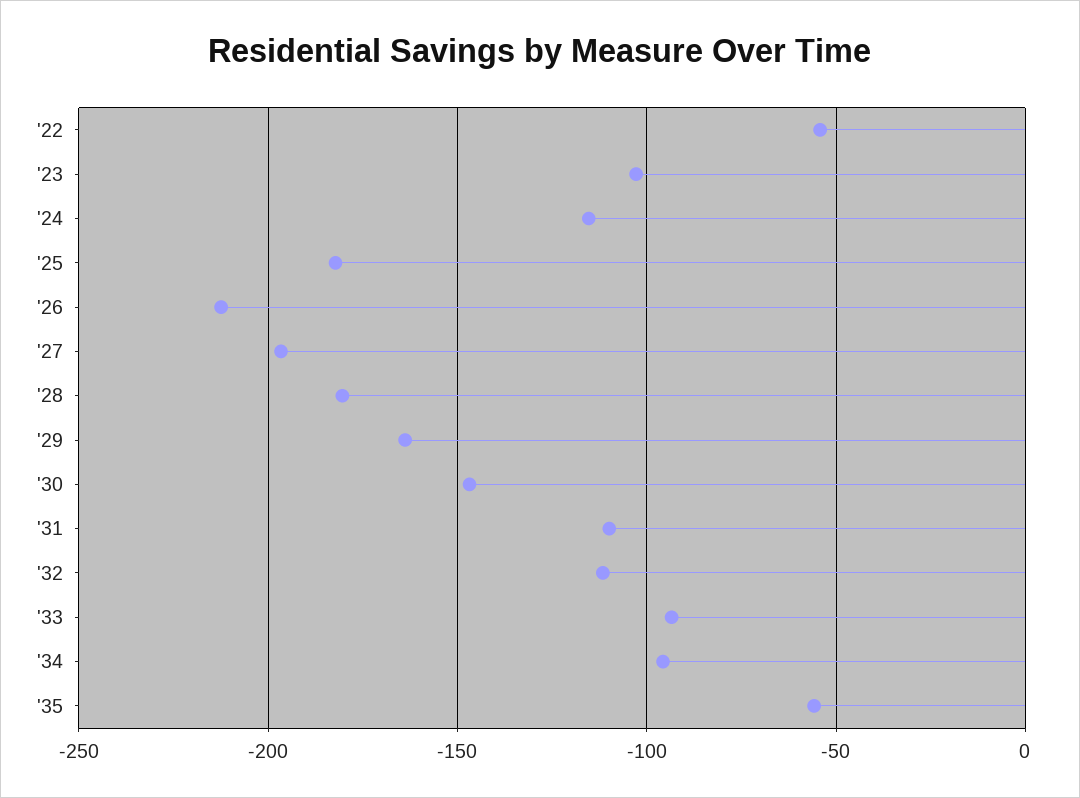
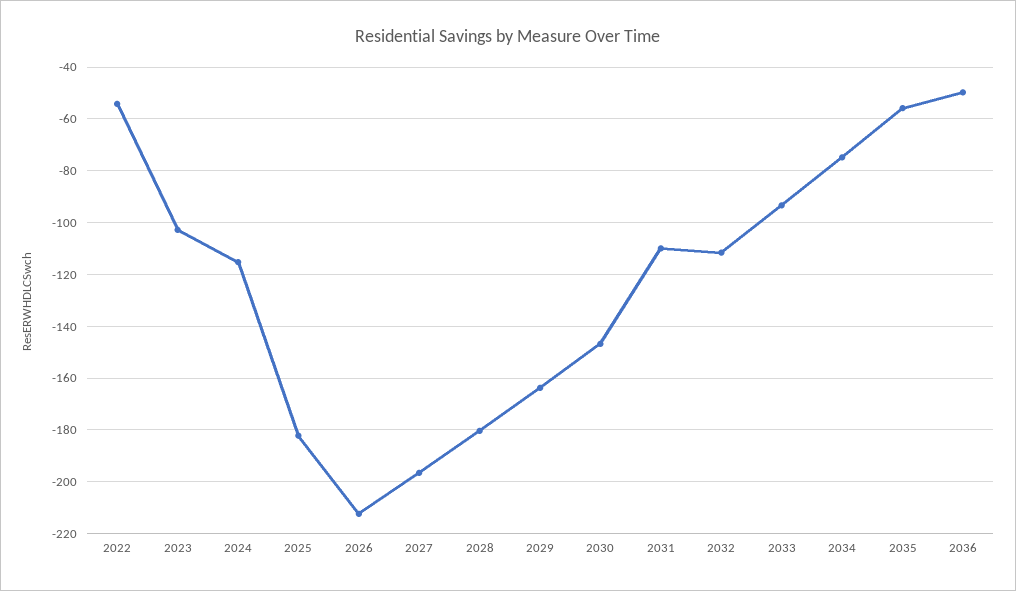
'34: -95 -> -75
2036: none -> -50

